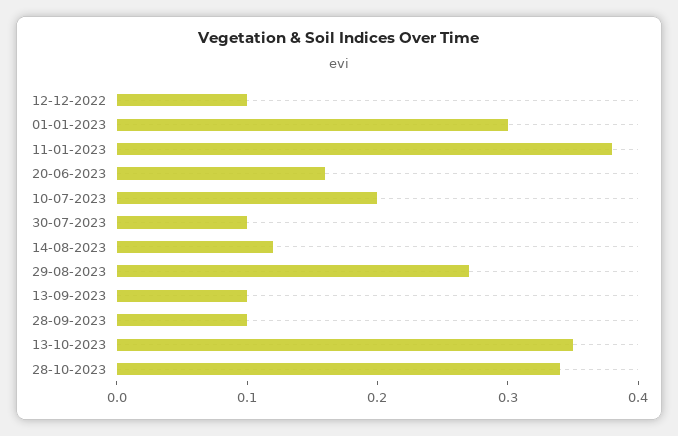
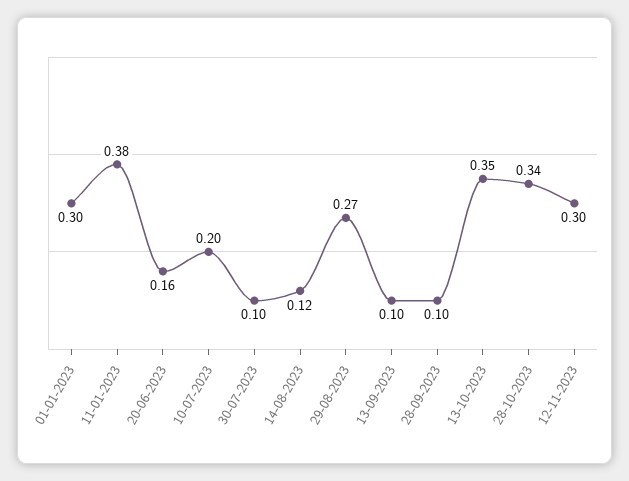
12-12-2022: 0.1 -> none
12-11-2023: none -> 0.3

